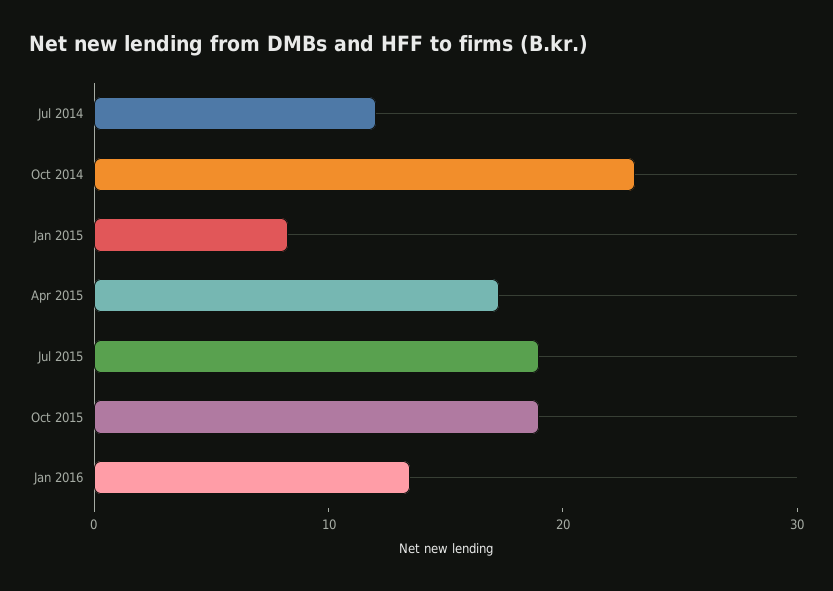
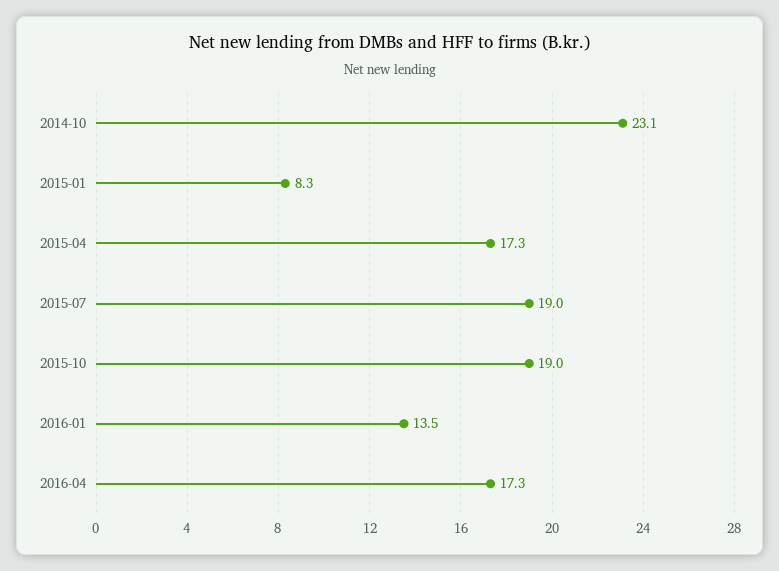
Jul 2014: 12 -> none
2016-04: none -> 17.3

